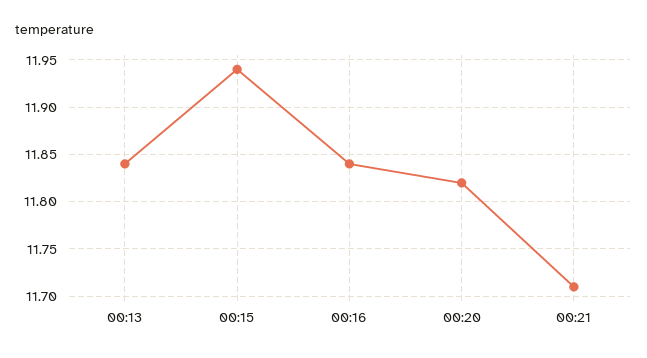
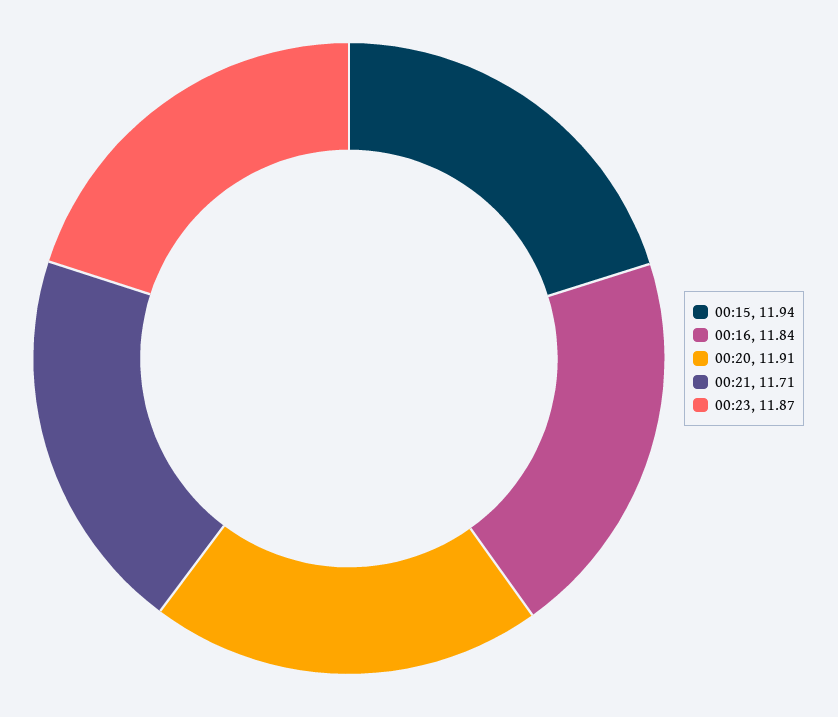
00:13: 11.84 -> none
00:20: 11.82 -> 11.91
00:23: none -> 11.87

